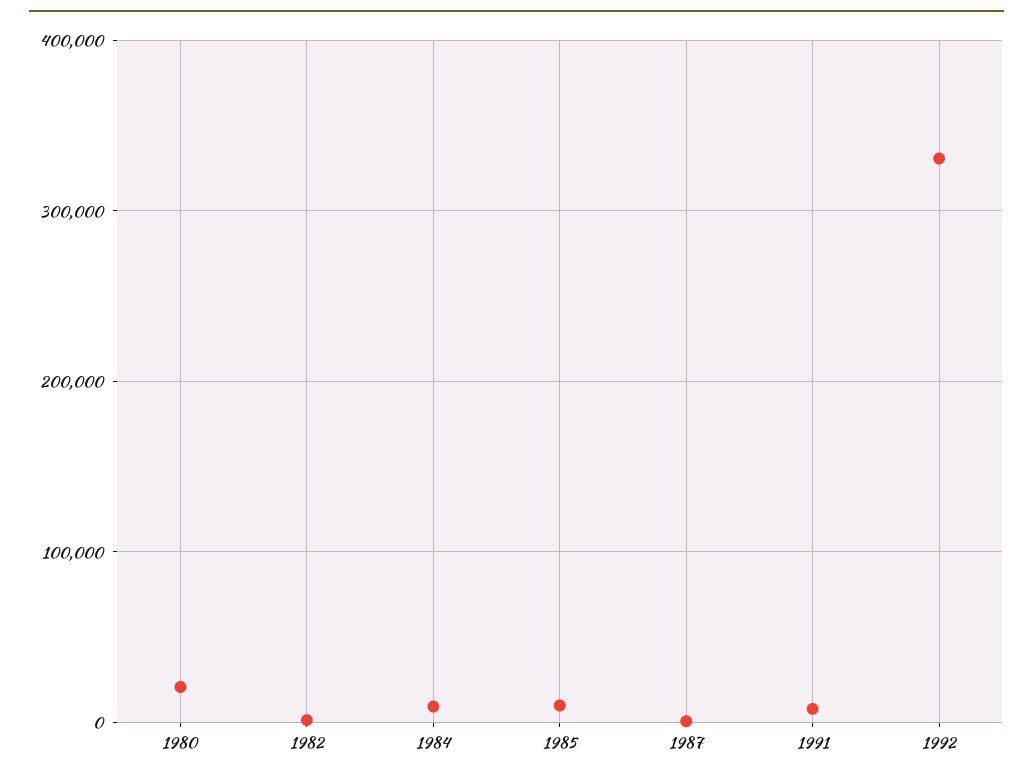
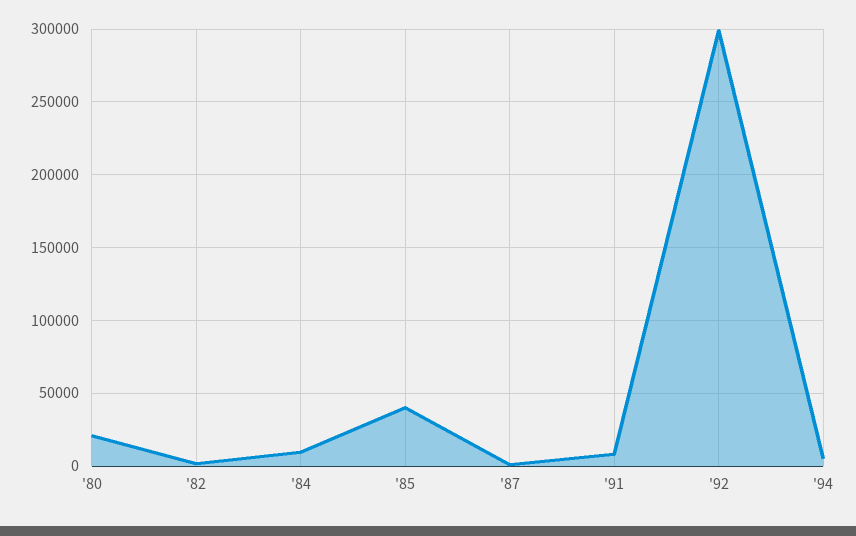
1985: 10000 -> 40000
1992: 330000 -> 300000
'94: none -> 5000

